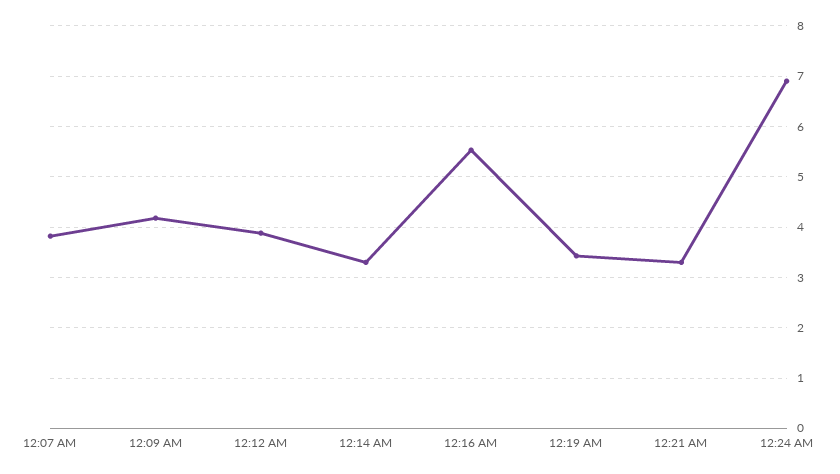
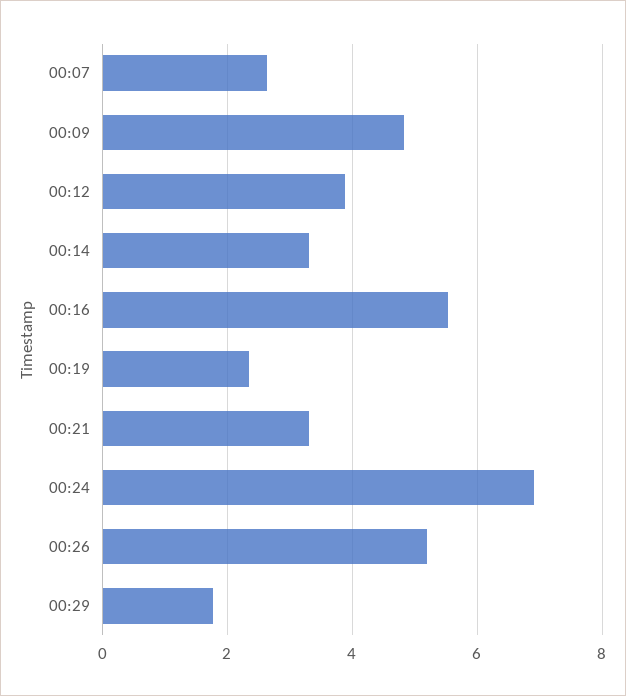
12:07 AM: 3.8 -> 2.6
12:09 AM: 4.2 -> 4.8
12:19 AM: 3.4 -> 2.4
00:26: none -> 5.2
00:29: none -> 1.8

